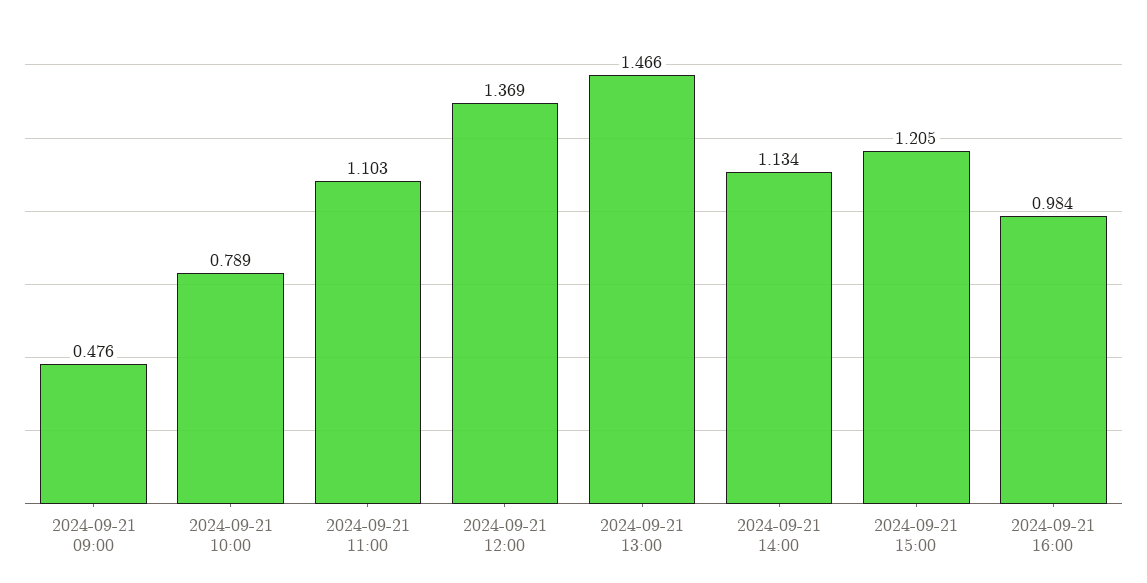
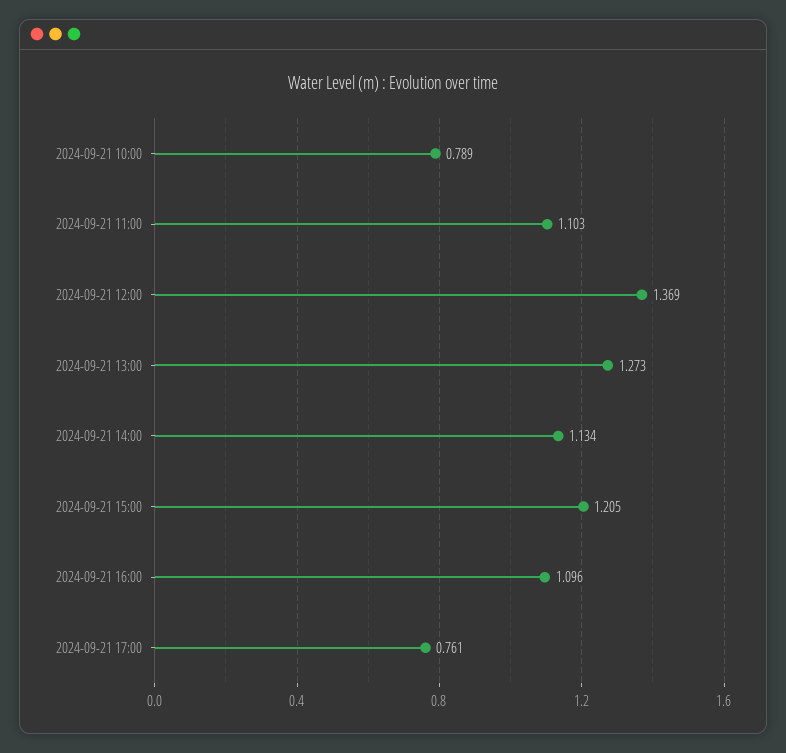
2024-09-21 09:00: 0.476 -> none
2024-09-21 13:00: 1.466 -> 1.273
2024-09-21 16:00: 0.984 -> 1.096
2024-09-21 17:00: none -> 0.761

